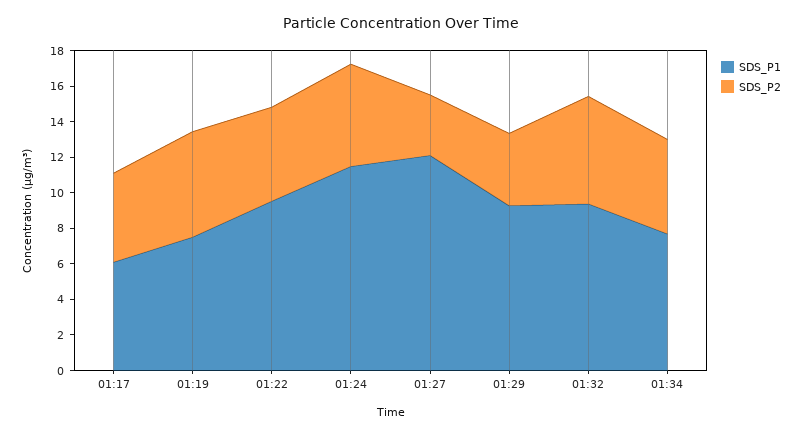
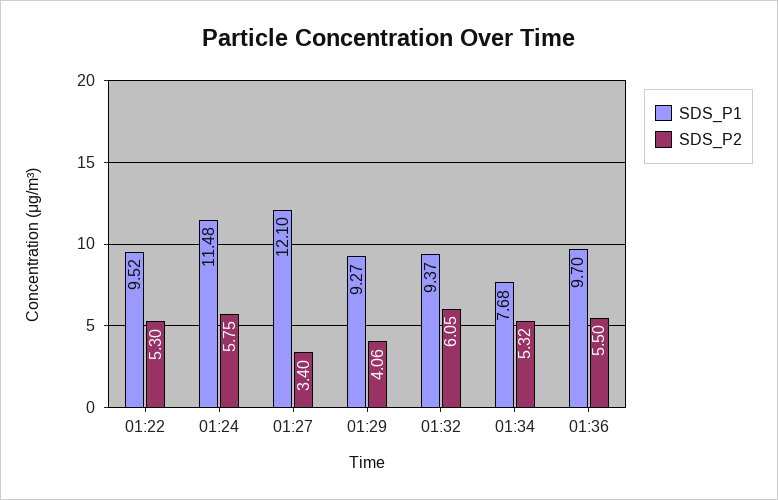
SDS_P1, 01:17: 6 -> none
SDS_P2, 01:17: 5 -> none
SDS_P1, 01:19: 7.5 -> none
SDS_P2, 01:19: 6 -> none
SDS_P1, 01:36: none -> 9.7
SDS_P2, 01:36: none -> 5.5

